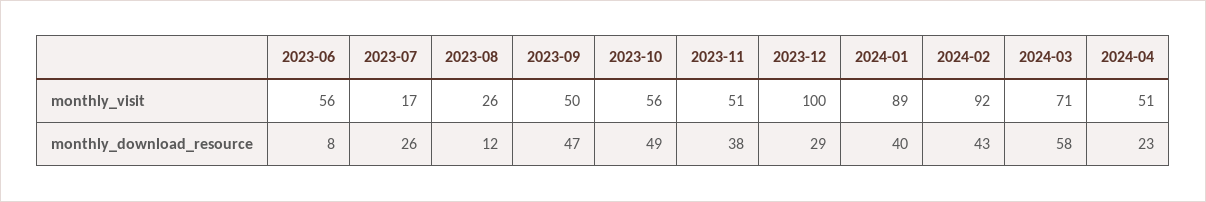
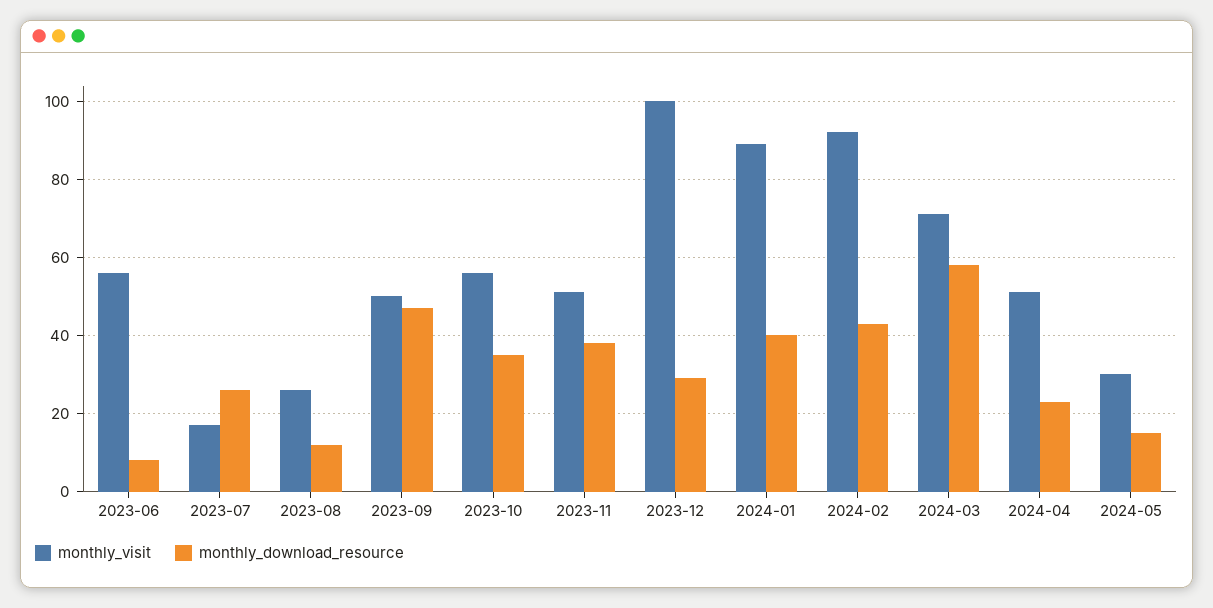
monthly_download_resource, 2023-10: 49 -> 35
monthly_visit, 2024-05: none -> 30
monthly_download_resource, 2024-05: none -> 15

